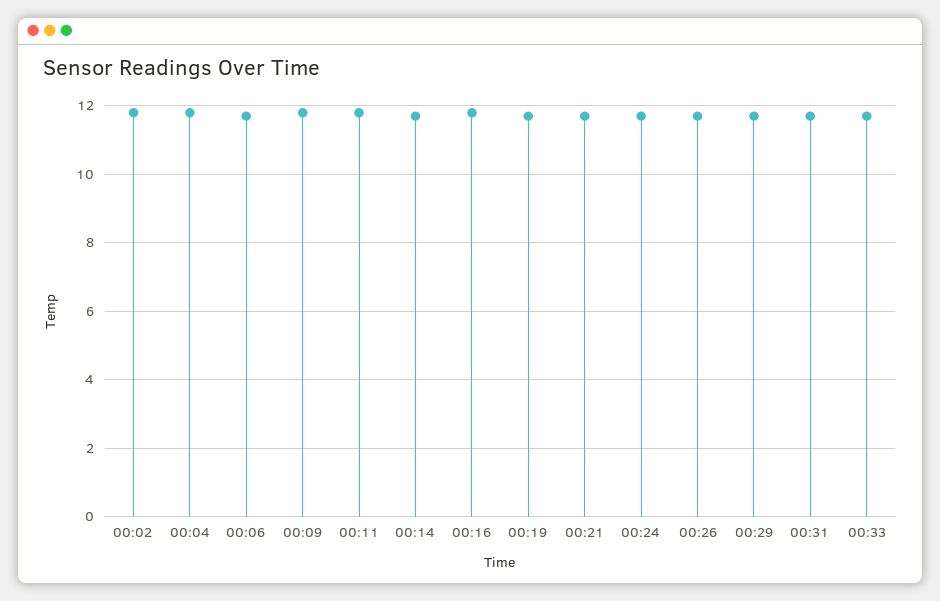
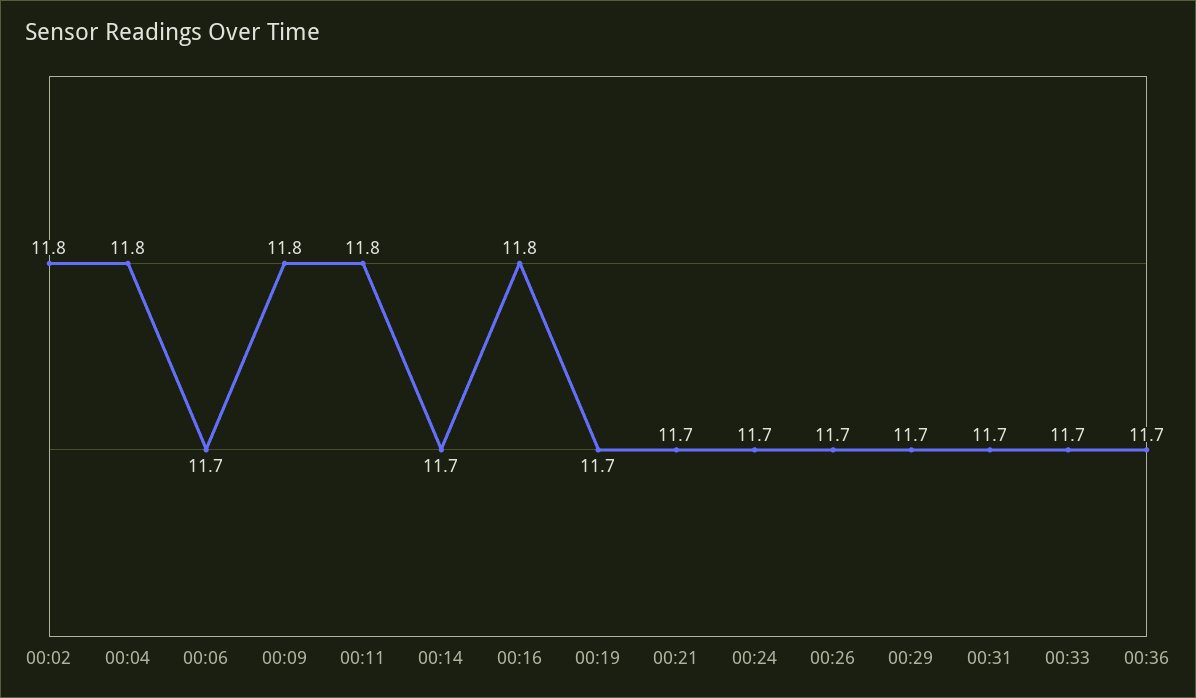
00:36: none -> 11.7

